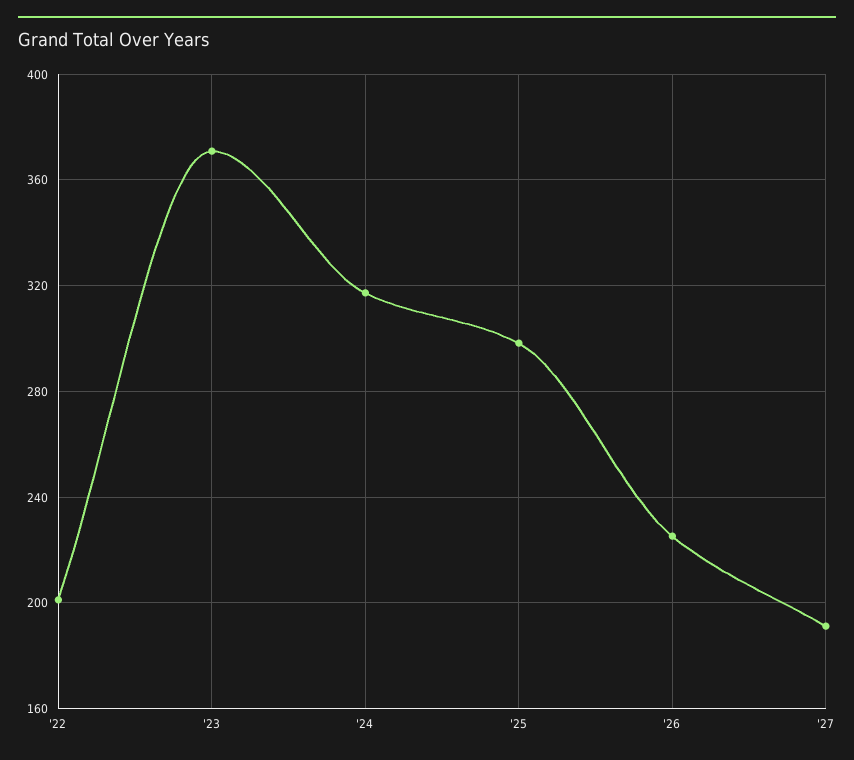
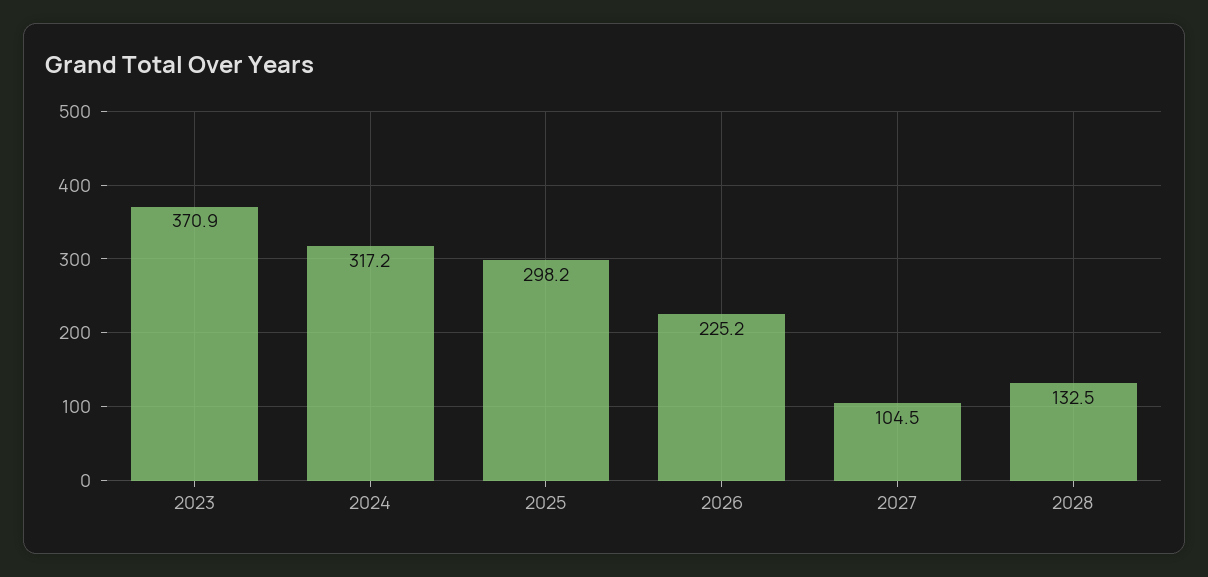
'22: 200 -> none
'27: 190 -> 104.5
2028: none -> 132.5

